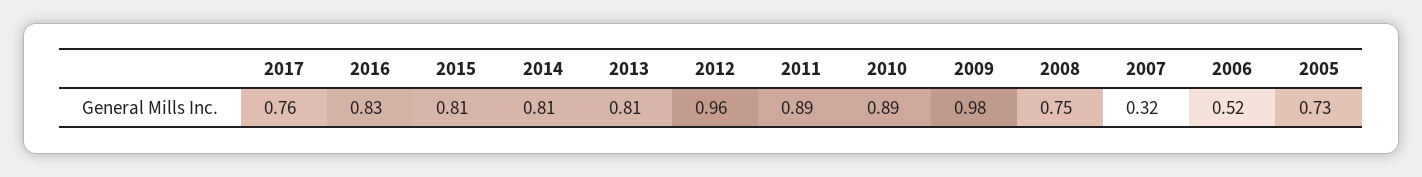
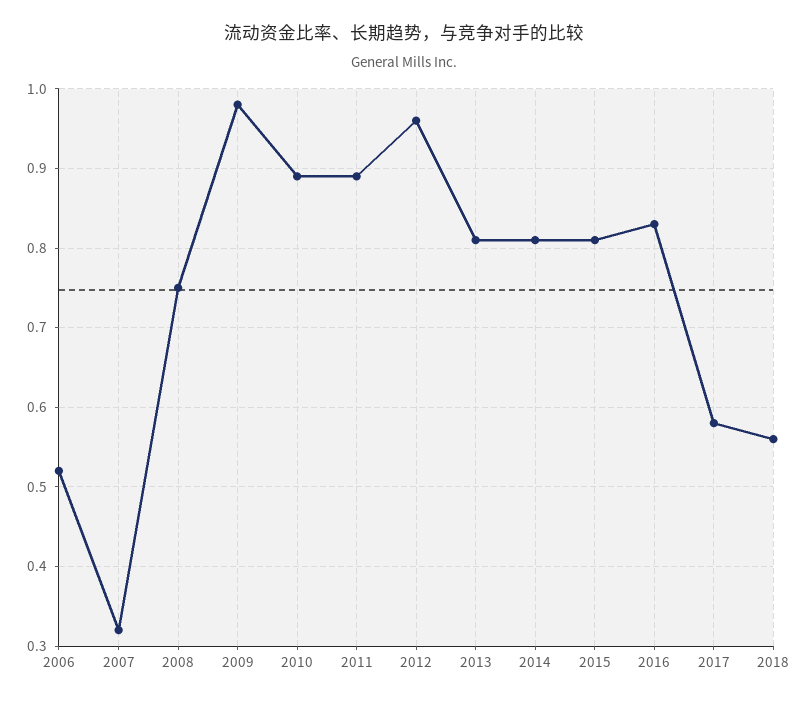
2017: 0.76 -> 0.58
2005: 0.73 -> none
2018: none -> 0.56

